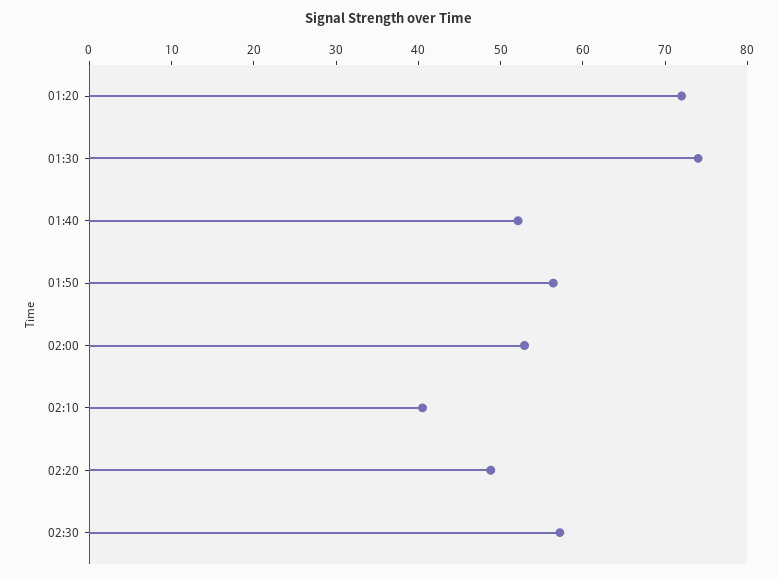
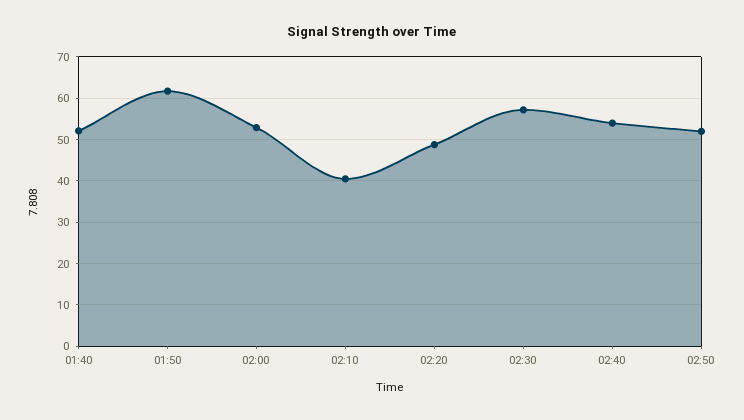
01:20: 72 -> none
01:30: 74 -> none
01:50: 56 -> 62
02:40: none -> 54
02:50: none -> 52

